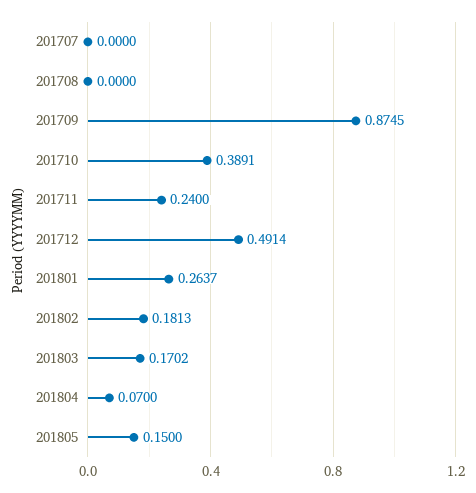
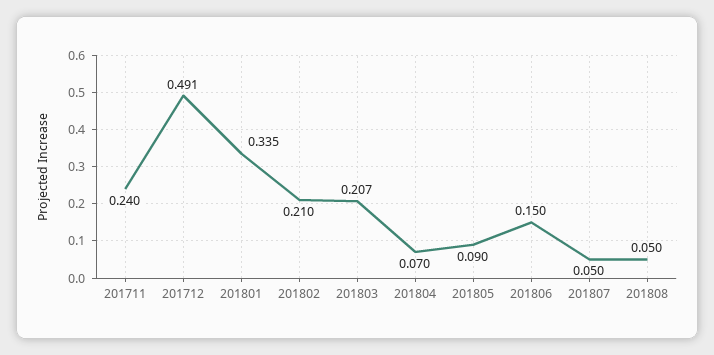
201707: 0 -> none
201708: 0 -> none
201709: 0.8745 -> none
201710: 0.3891 -> none
201801: 0.2637 -> 0.335
201802: 0.1813 -> 0.21
201803: 0.1702 -> 0.207
201805: 0.15 -> 0.09
201806: none -> 0.15
201807: none -> 0.05
201808: none -> 0.05

